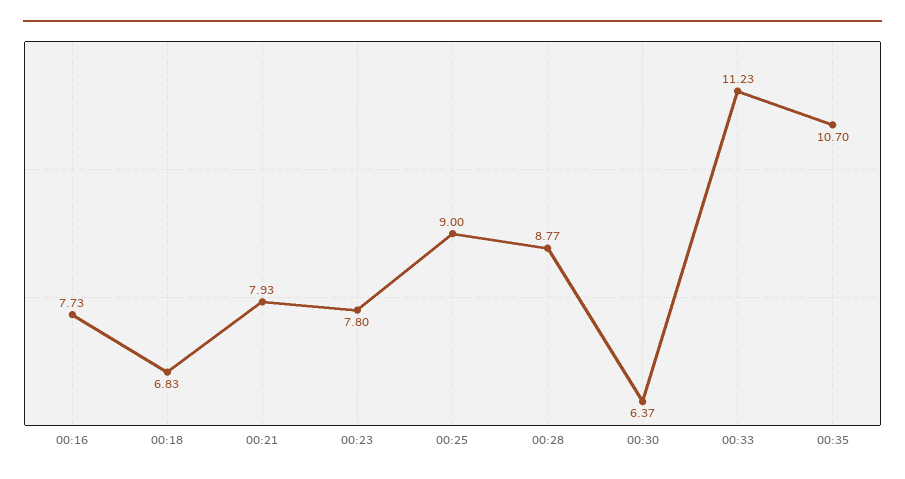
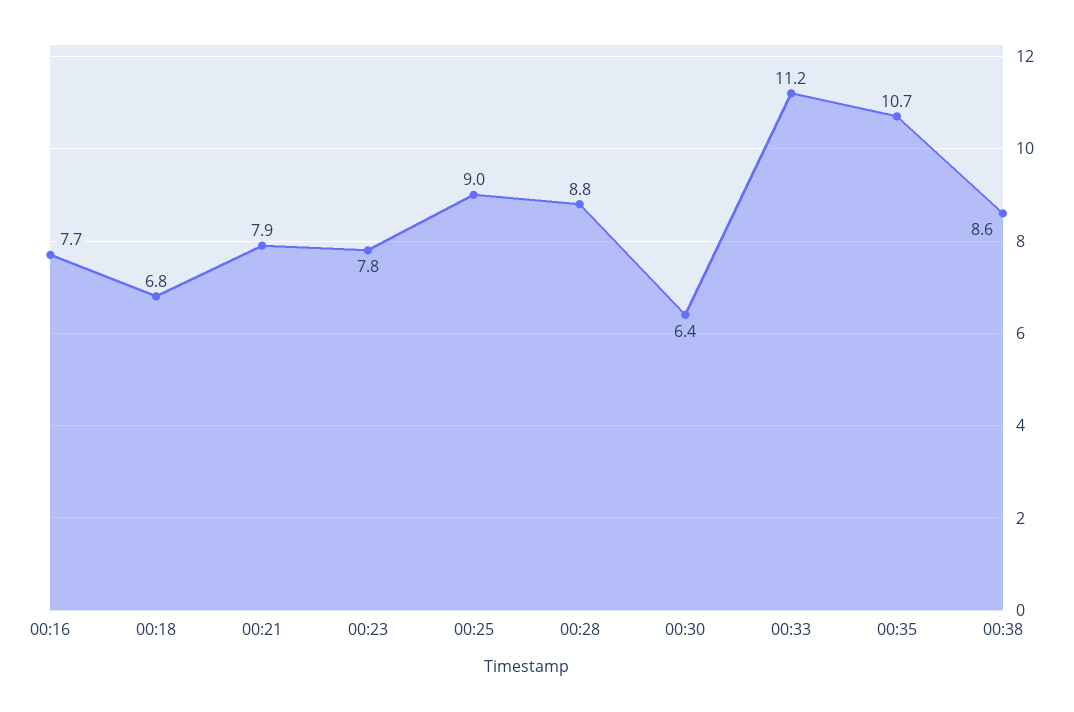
00:38: none -> 8.6

